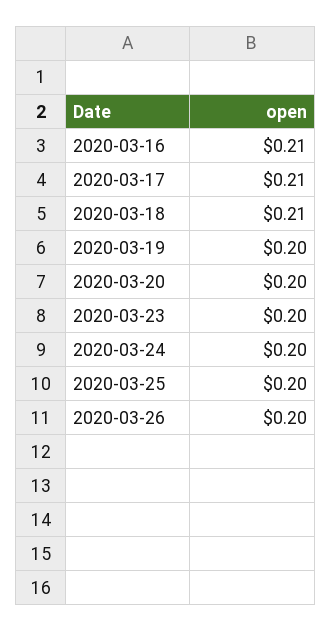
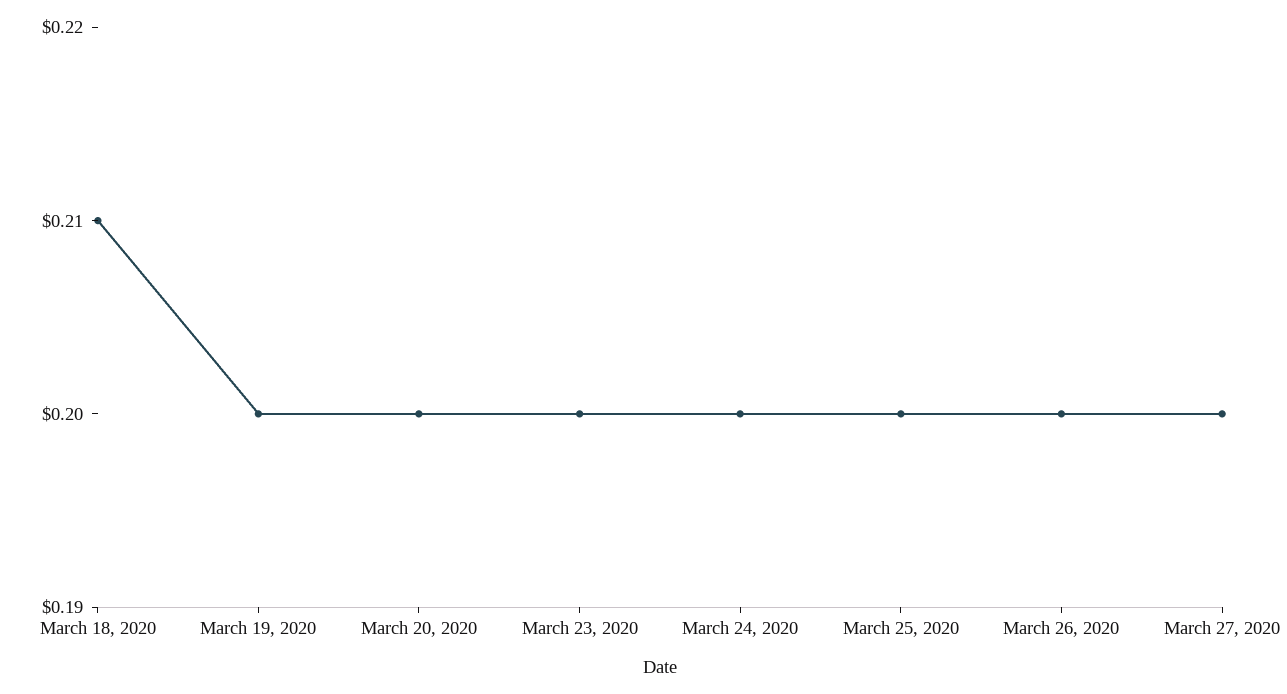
2020-03-16: 0.21 -> none
2020-03-17: 0.21 -> none
March 27, 2020: none -> 0.2

